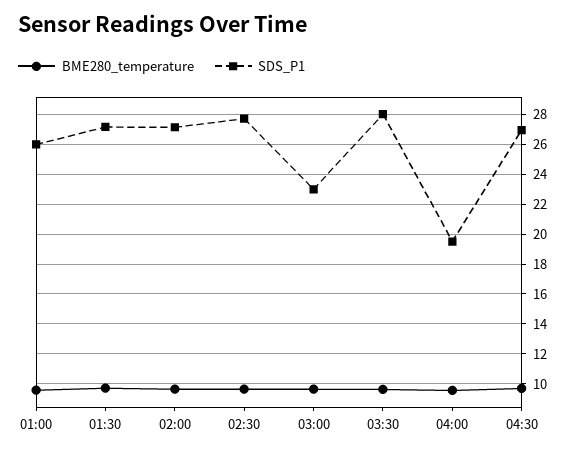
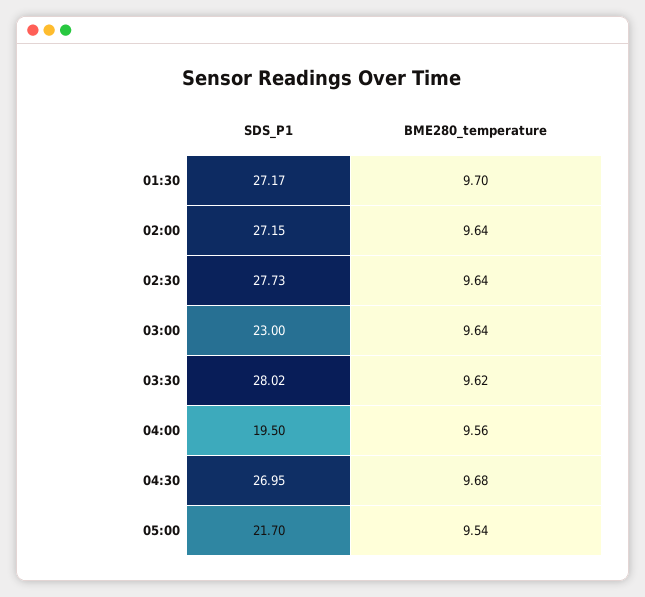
BME280_temperature, 01:00: 9.5 -> none
SDS_P1, 01:00: 26 -> none
SDS_P1, 05:00: none -> 21.7
BME280_temperature, 05:00: none -> 9.54

